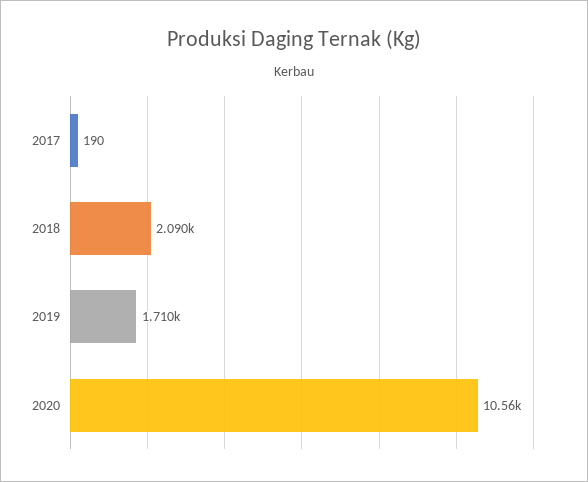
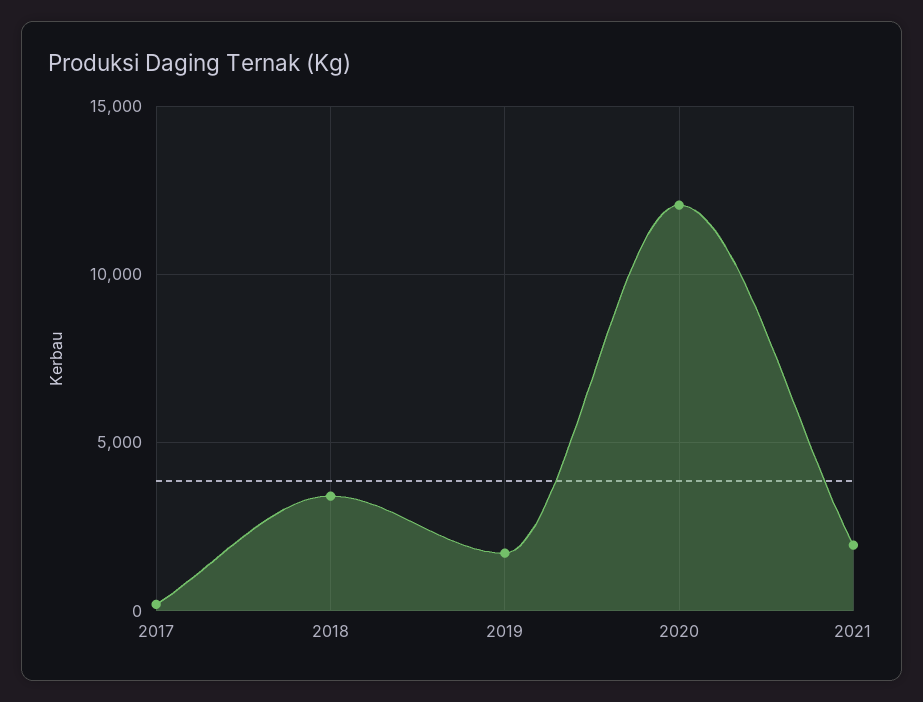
2018: 2090 -> 3500
2020: 10560 -> 12000
2021: none -> 2000

